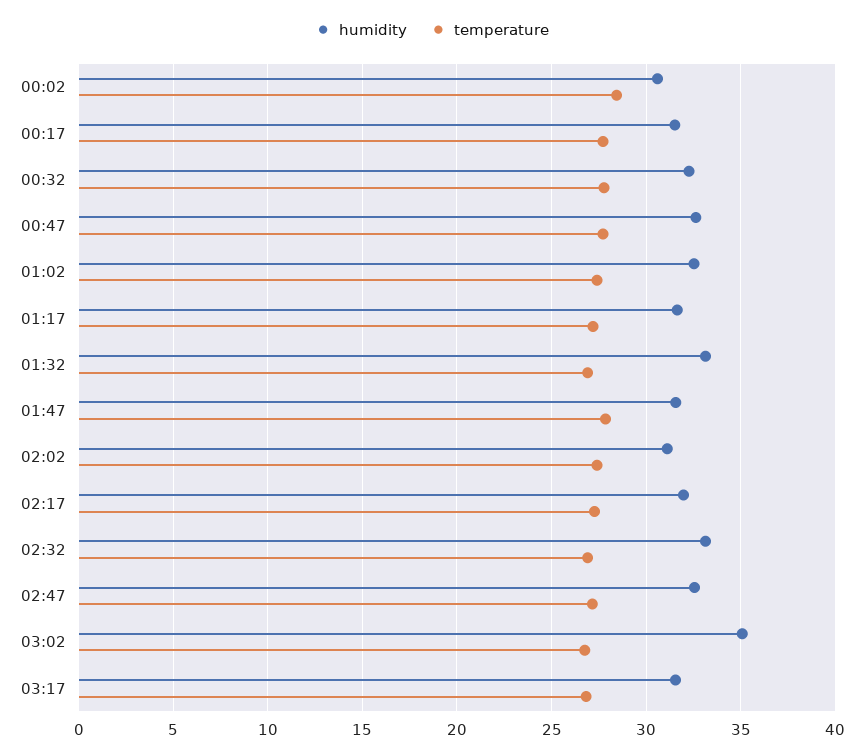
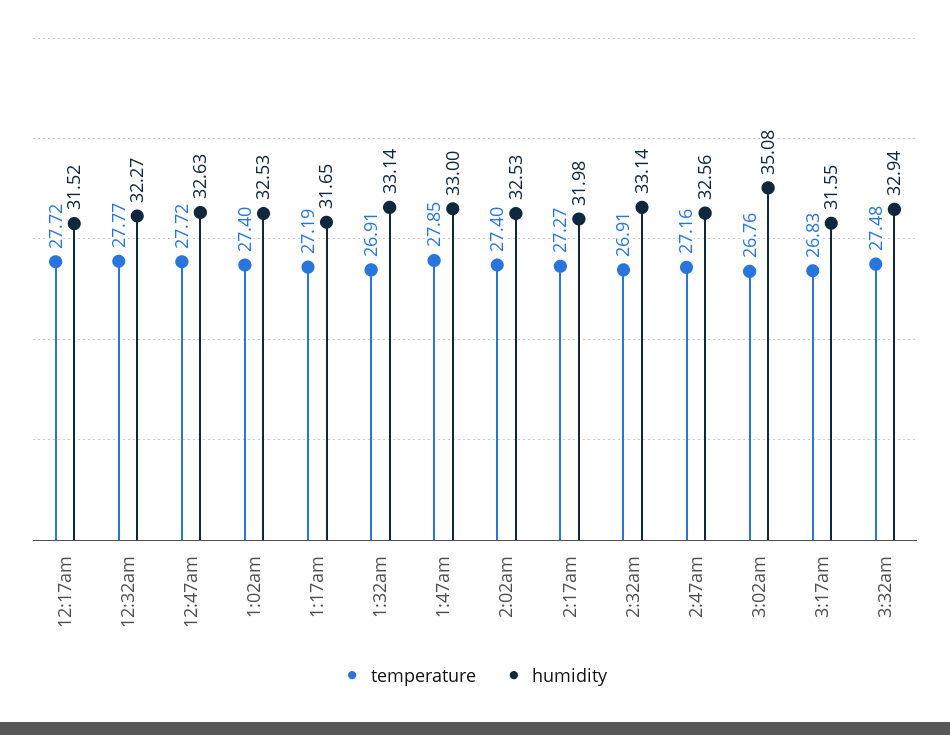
humidity, 00:02: 30.5 -> none
temperature, 00:02: 28.5 -> none
humidity, 01:47: 31.5 -> 33
humidity, 02:02: 31 -> 32.53
temperature, 3:32am: none -> 27.48
humidity, 3:32am: none -> 32.94

